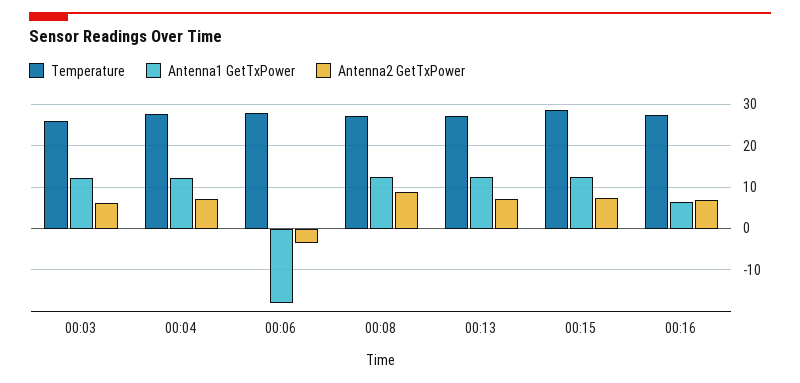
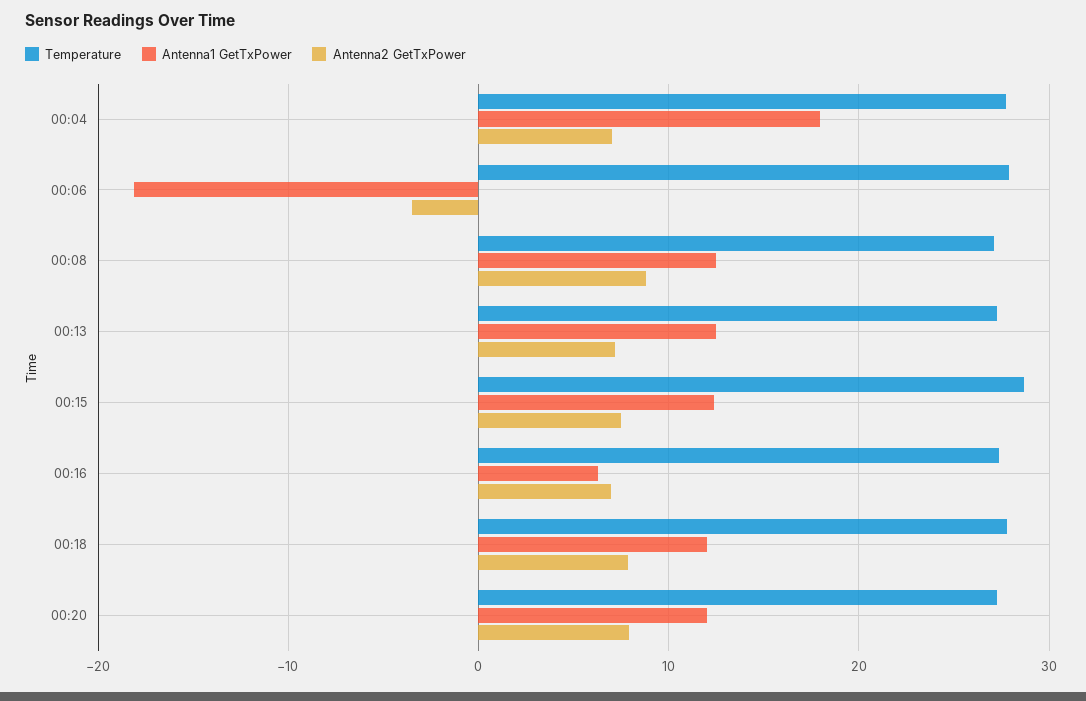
Temperature, 00:03: 26 -> none
Antenna1 GetTxPower, 00:03: 12 -> none
Antenna2 GetTxPower, 00:03: 6 -> none
Antenna1 GetTxPower, 00:04: 12 -> 18
Temperature, 00:18: none -> 28
Antenna1 GetTxPower, 00:18: none -> 12
Antenna2 GetTxPower, 00:18: none -> 8
Temperature, 00:20: none -> 27
Antenna1 GetTxPower, 00:20: none -> 12
Antenna2 GetTxPower, 00:20: none -> 8

